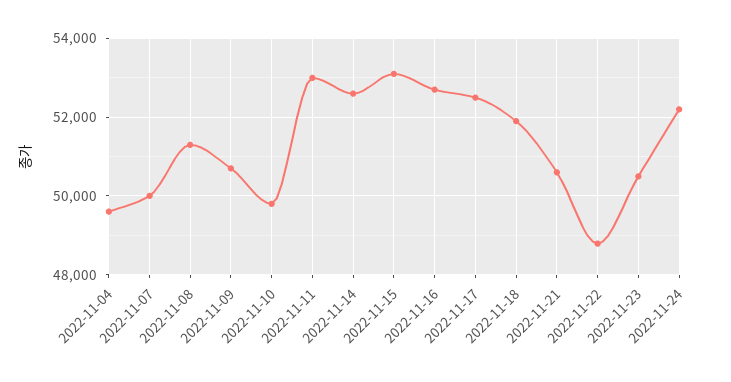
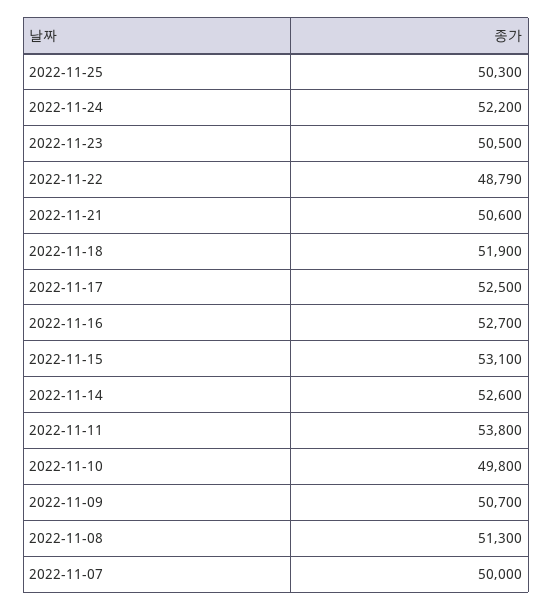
2022-11-04: 49600 -> none
2022-11-11: 53000 -> 53800
2022-11-25: none -> 50300

